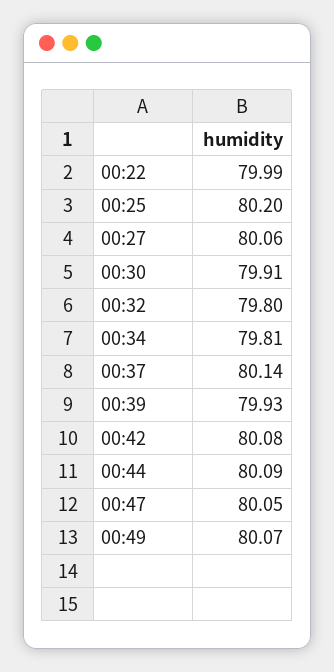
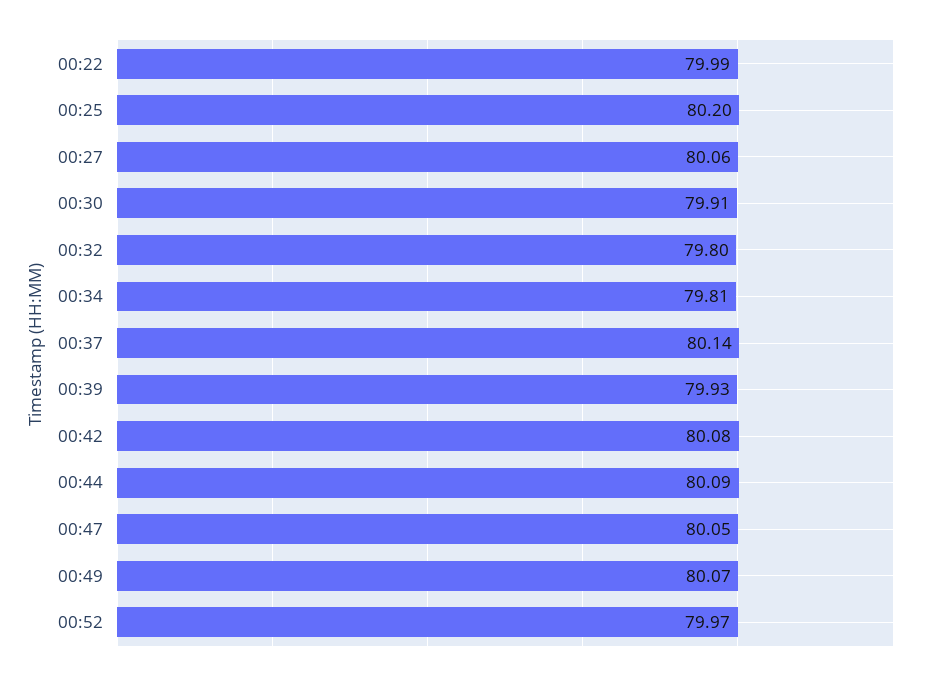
00:52: none -> 79.97

